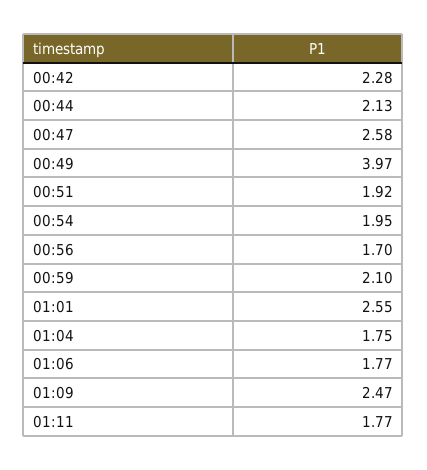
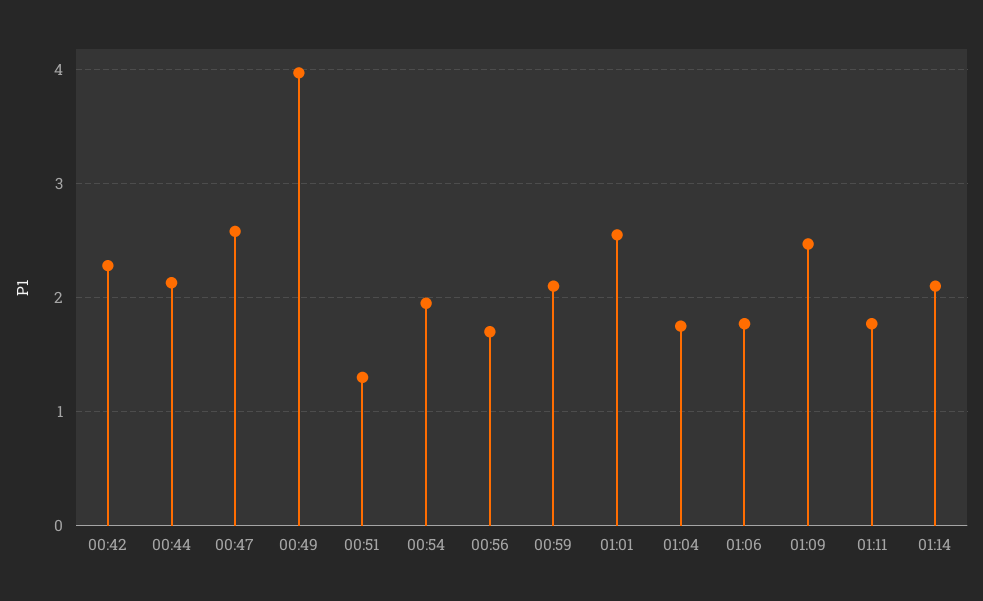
00:51: 1.92 -> 1.3
01:14: none -> 2.1

